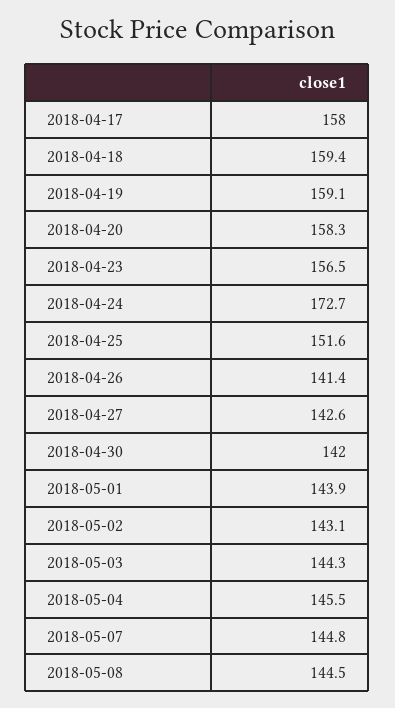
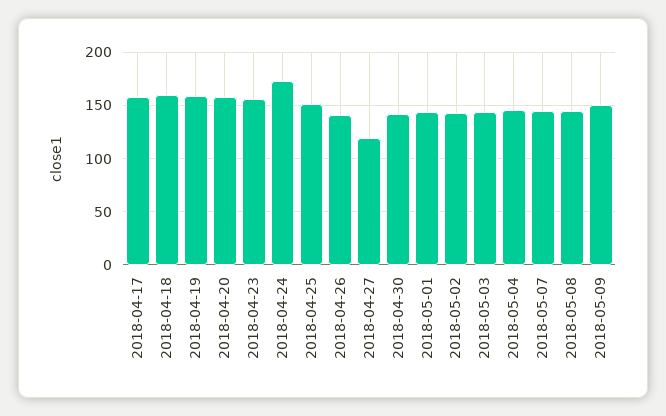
2018-04-27: 142.6 -> 120
2018-05-09: none -> 150

